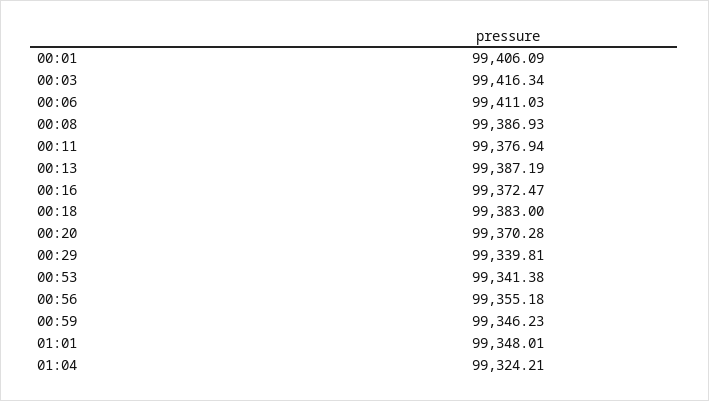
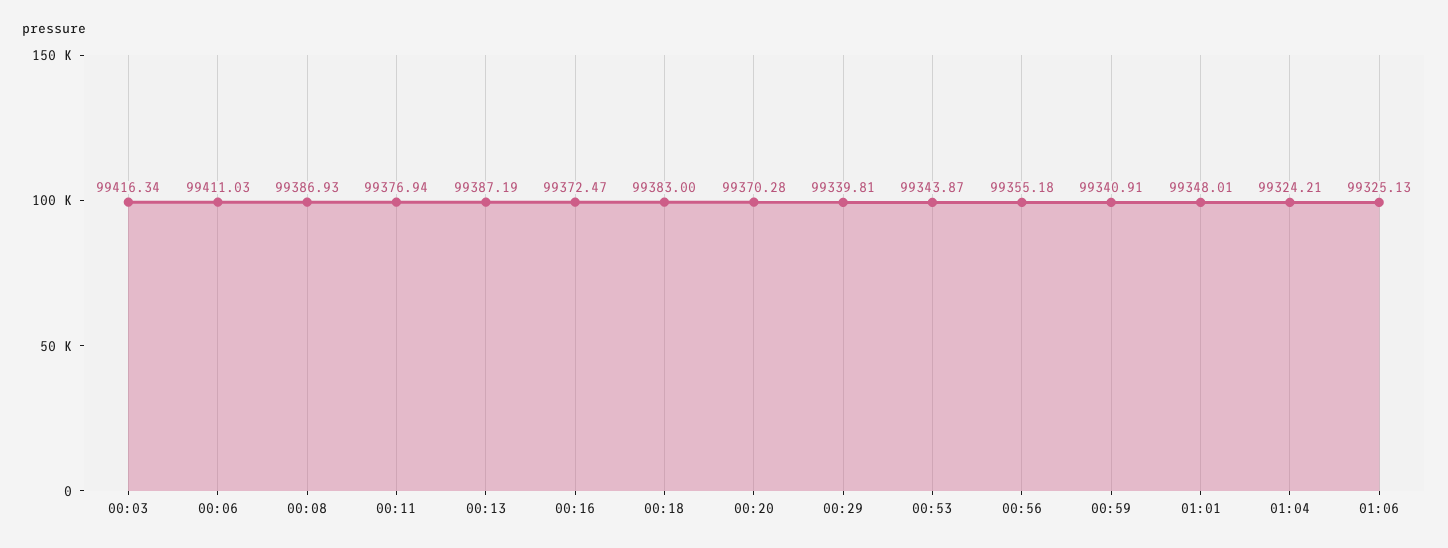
00:01: 99406.09 -> none
00:53: 99341.38 -> 99343.87
00:59: 99346.23 -> 99340.91
01:06: none -> 99325.13

